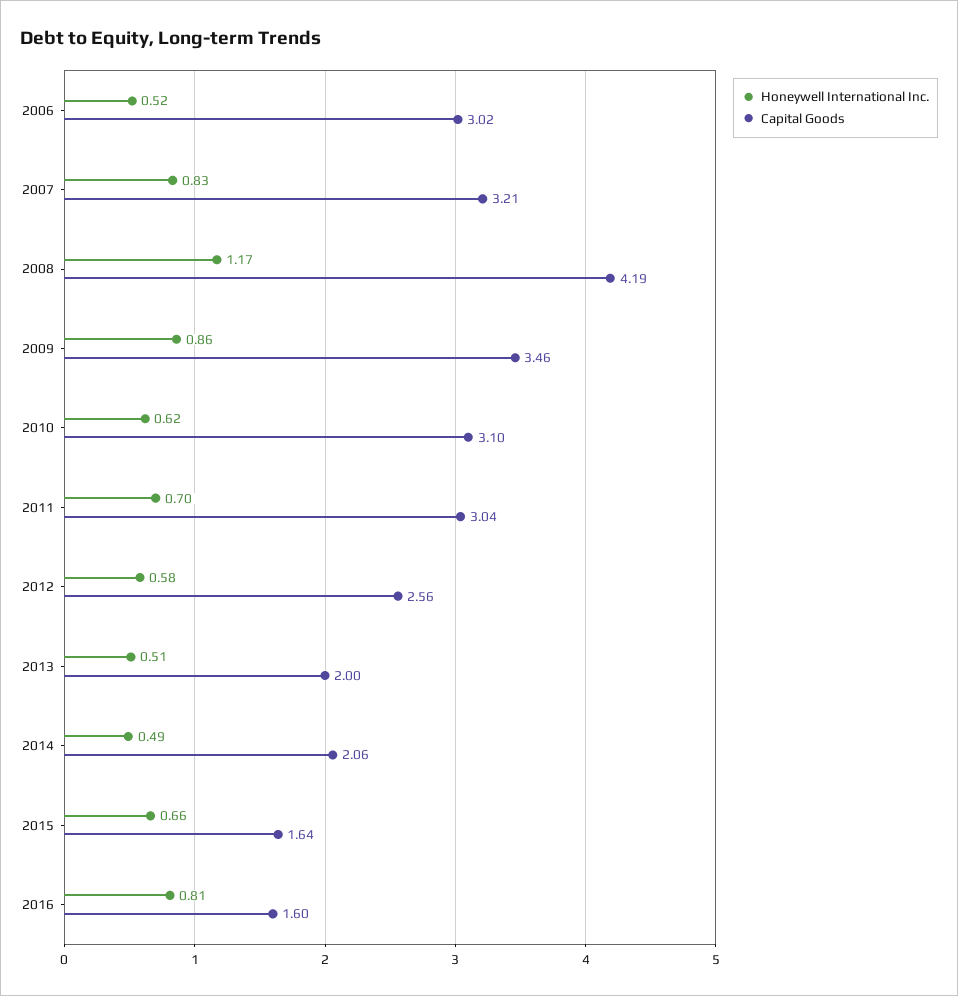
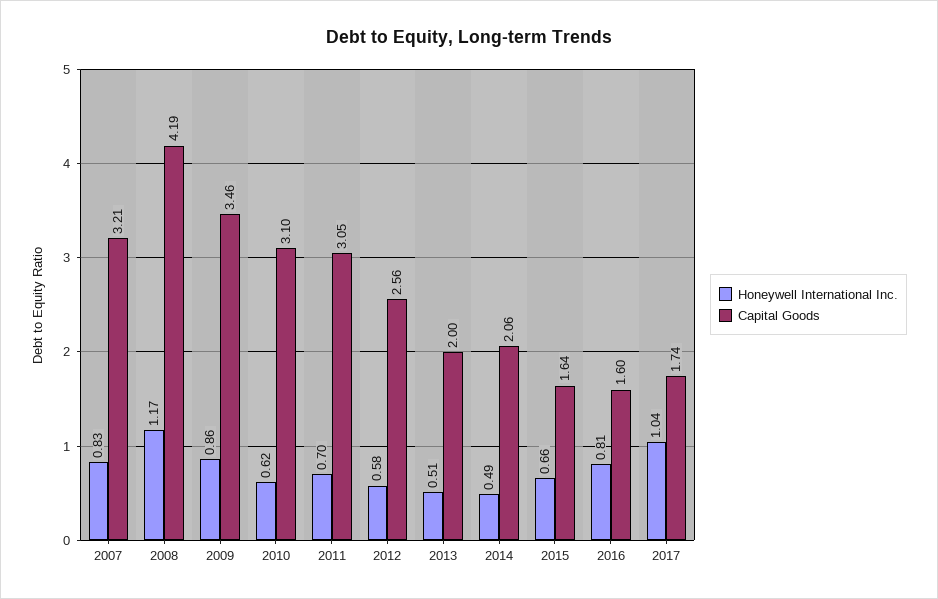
Honeywell International Inc., 2006: 0.52 -> none
Capital Goods, 2006: 3.02 -> none
Capital Goods, 2011: 3.04 -> 3.05
Honeywell International Inc., 2017: none -> 1.04
Capital Goods, 2017: none -> 1.74

